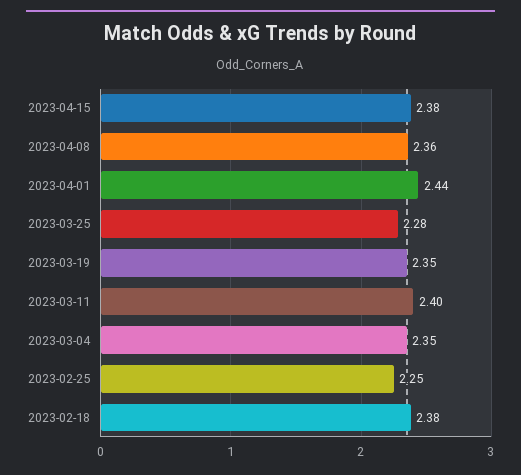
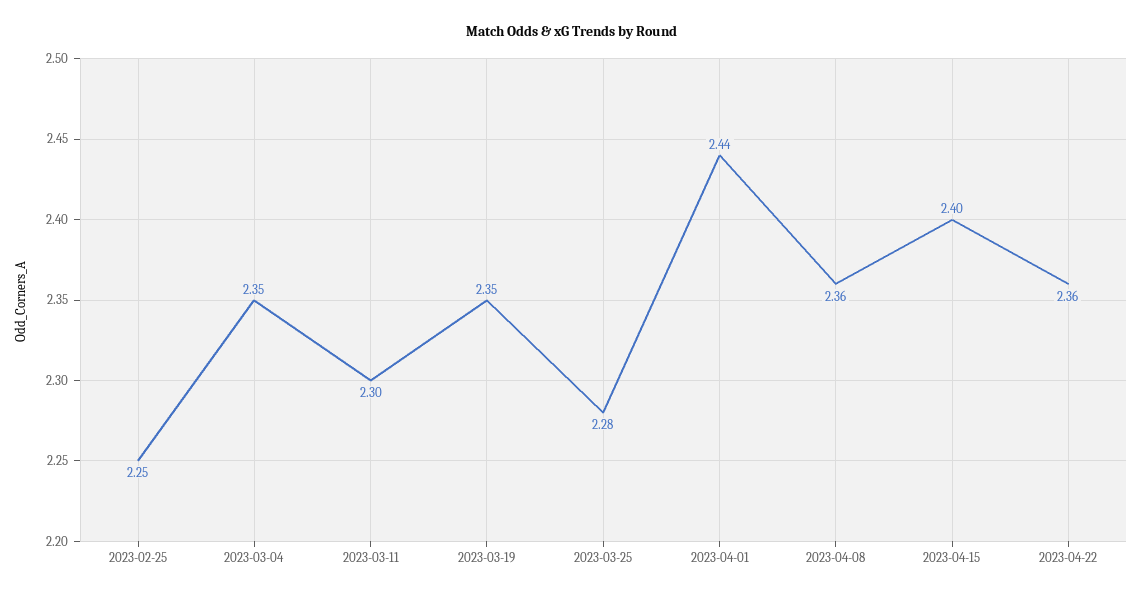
2023-04-15: 2.38 -> 2.4
2023-03-11: 2.4 -> 2.3
2023-02-18: 2.38 -> none
2023-04-22: none -> 2.36

